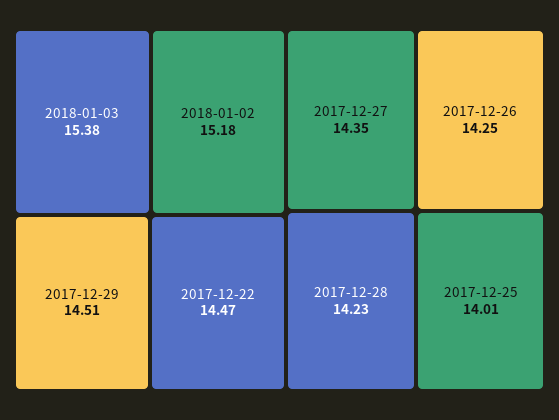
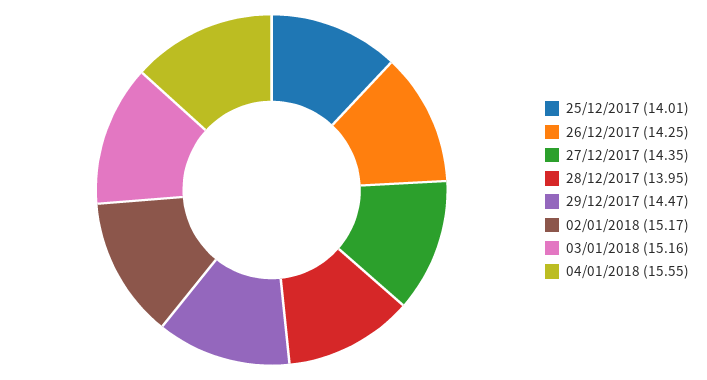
2018-01-03: 15.38 -> 15.16
2018-01-02: 15.18 -> 15.17
2017-12-29: 14.51 -> 14.47
2017-12-22: 14.47 -> none
2017-12-28: 14.23 -> 13.95
04/01/2018: none -> 15.55

